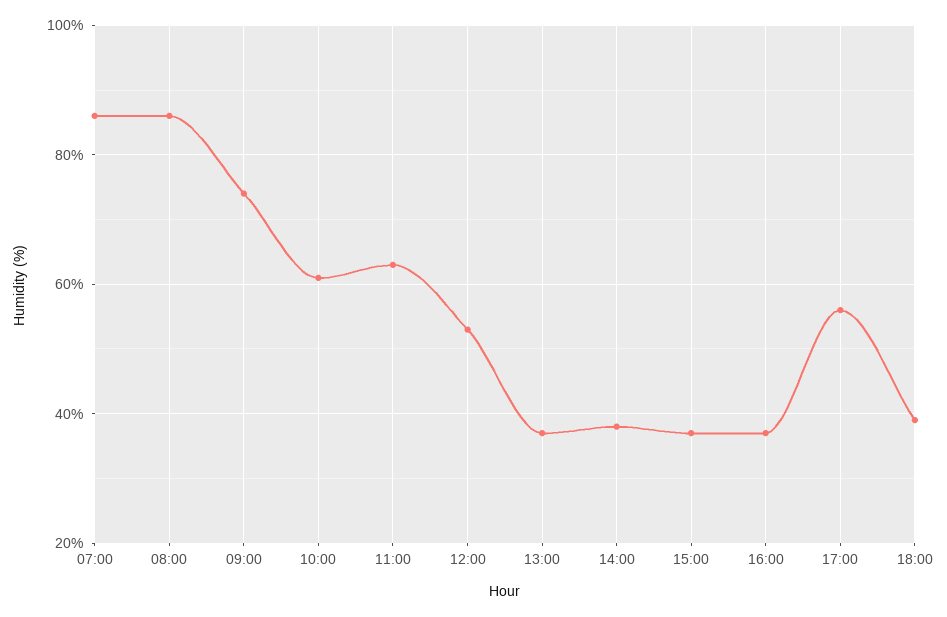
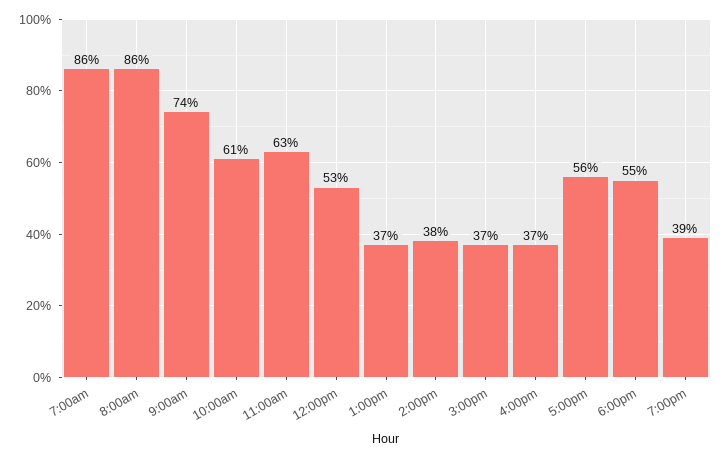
18:00: 40 -> 55
7:00pm: none -> 39

